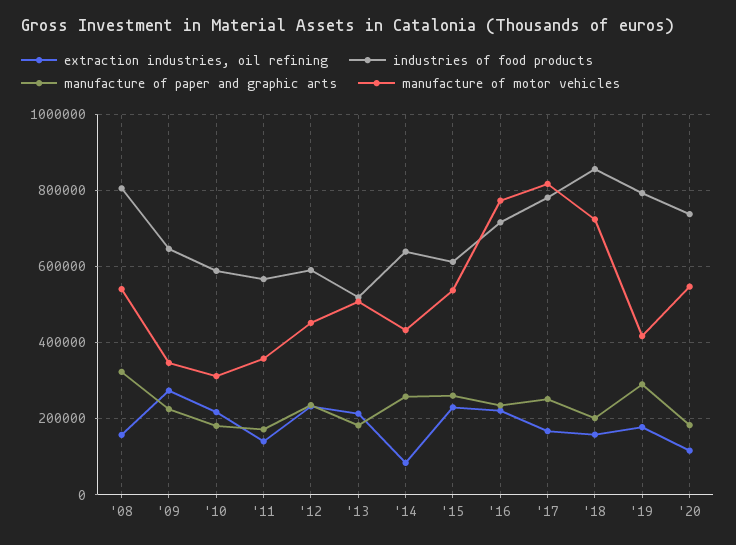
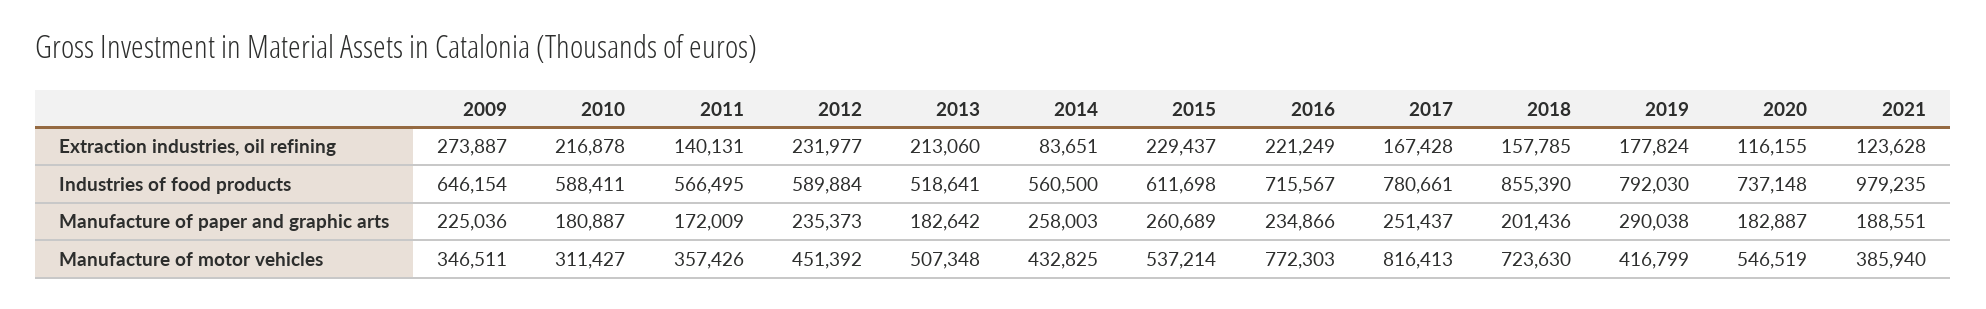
extraction industries, oil refining, '08: 160000 -> none
industries of food products, '08: 800000 -> none
manufacture of paper and graphic arts, '08: 320000 -> none
manufacture of motor vehicles, '08: 540000 -> none
industries of food products, '14: 640000 -> 560500
extraction industries, oil refining, 2021: none -> 123628
industries of food products, 2021: none -> 979235
manufacture of paper and graphic arts, 2021: none -> 188551
manufacture of motor vehicles, 2021: none -> 385940

